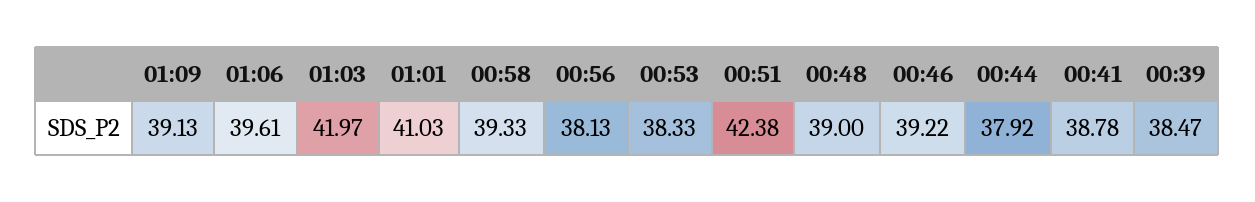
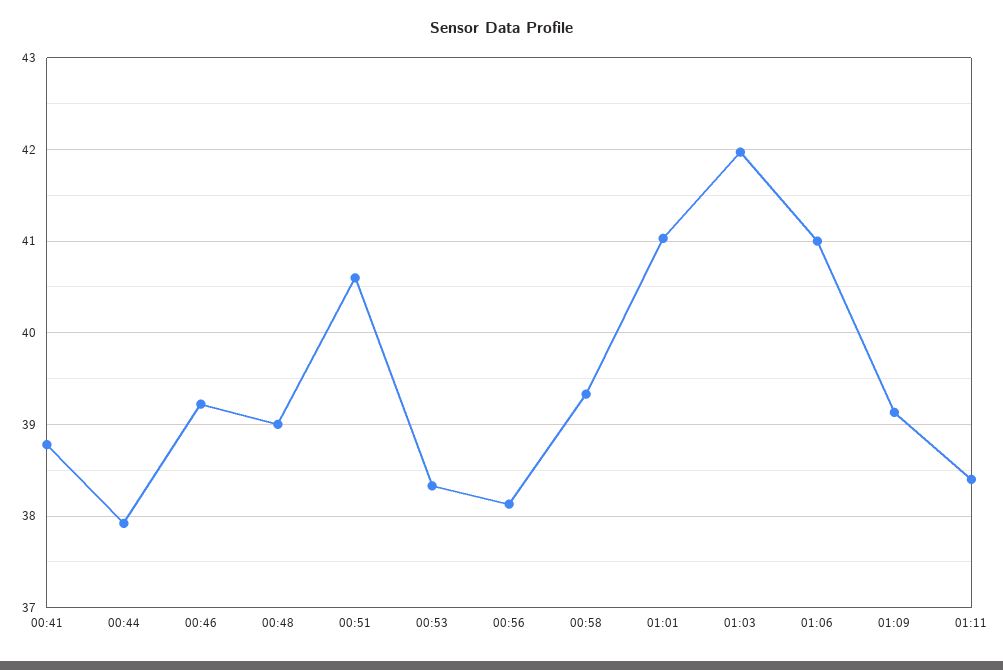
01:06: 39.61 -> 41
00:51: 42.38 -> 40.6
00:39: 38.47 -> none
01:11: none -> 38.4

